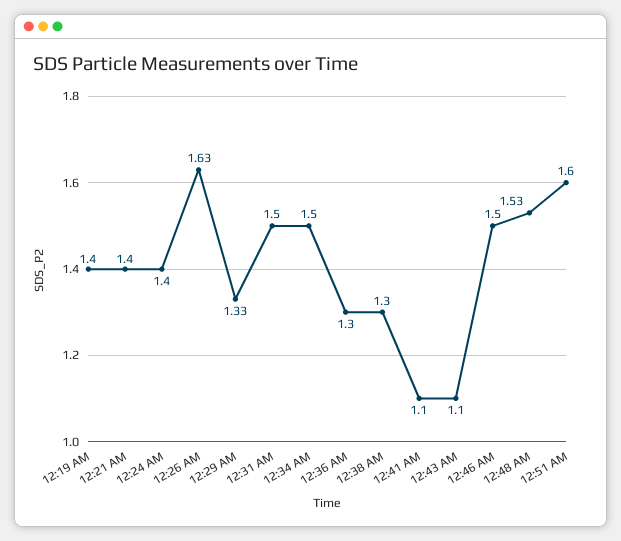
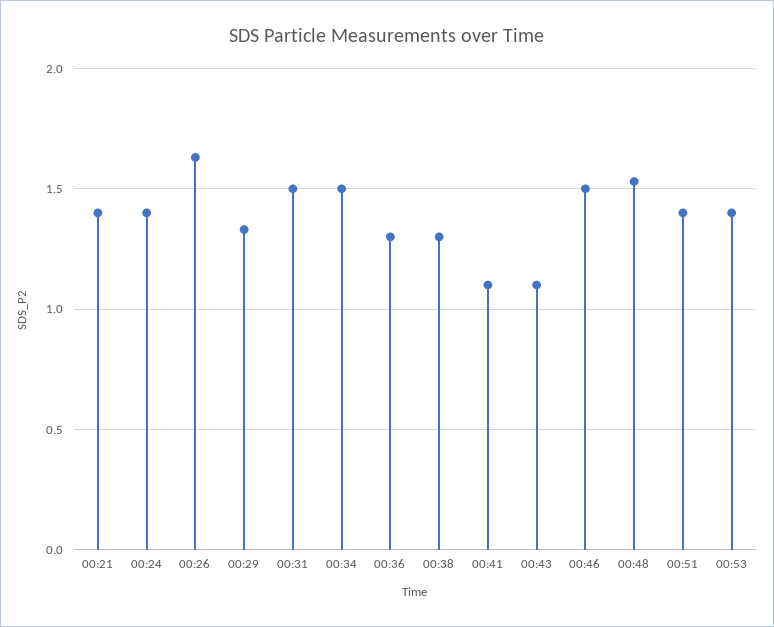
12:19 AM: 1.4 -> none
12:51 AM: 1.6 -> 1.4
00:53: none -> 1.4

